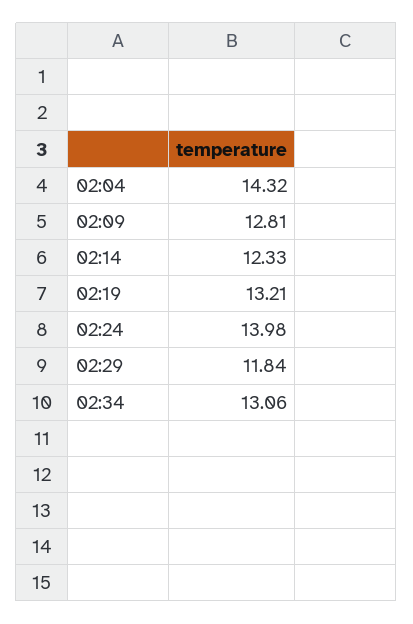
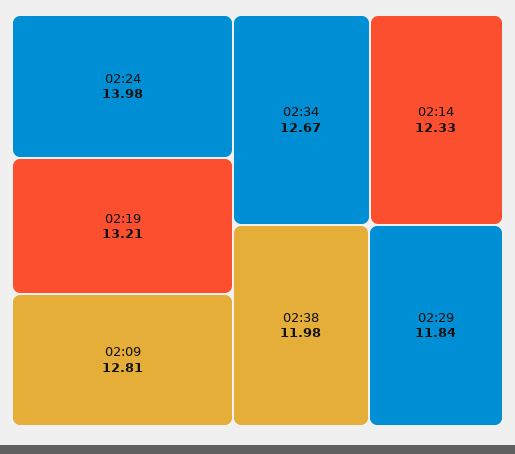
02:04: 14.32 -> none
02:34: 13.06 -> 12.67
02:38: none -> 11.98

